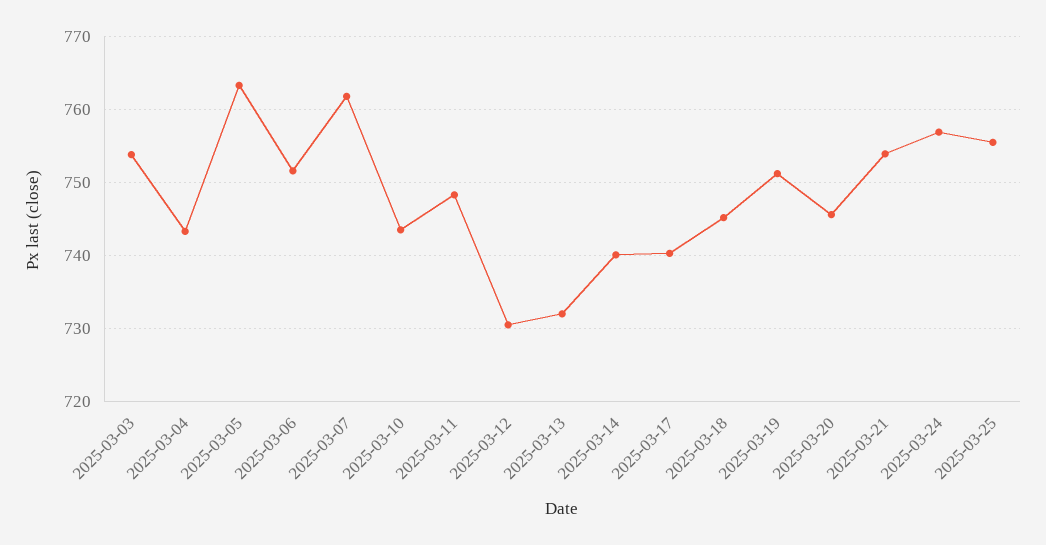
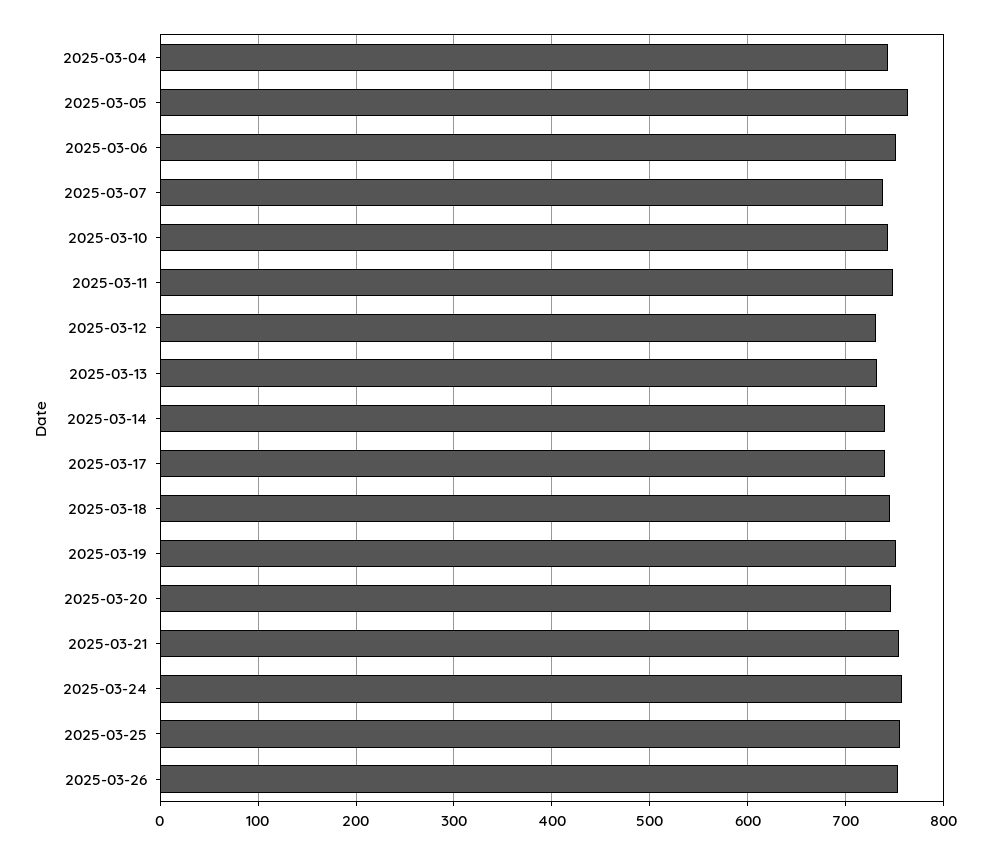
2025-03-03: 754 -> none
2025-03-07: 762 -> 740
2025-03-26: none -> 750

